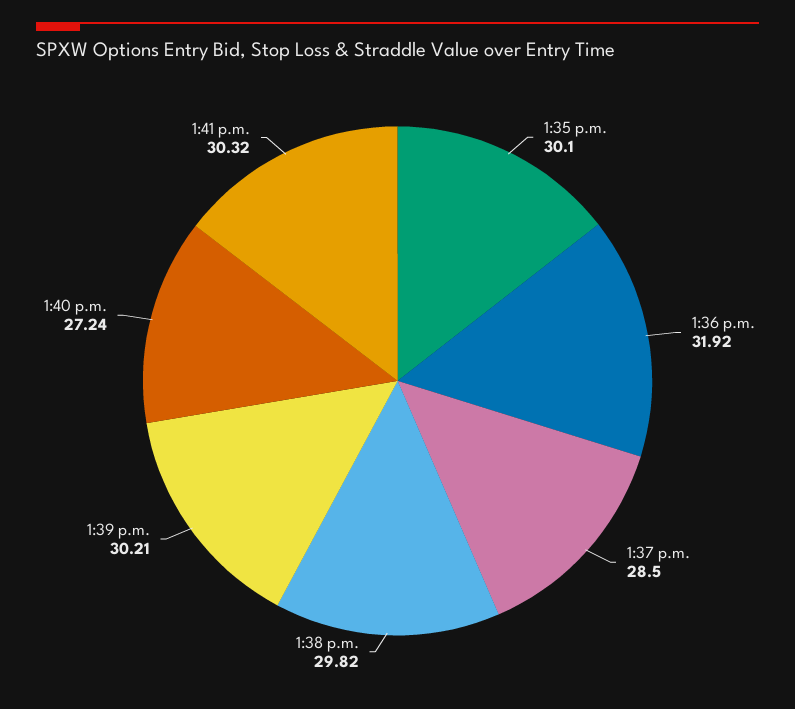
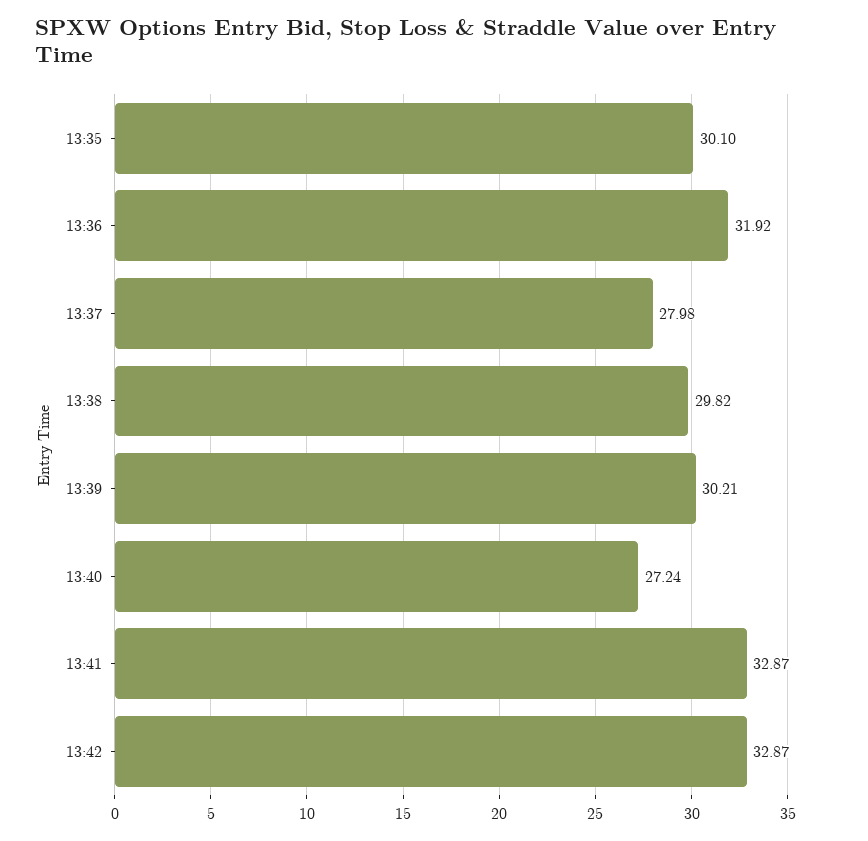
1:37 p.m.: 28.5 -> 27.98
1:41 p.m.: 30.32 -> 32.87
13:42: none -> 32.87

